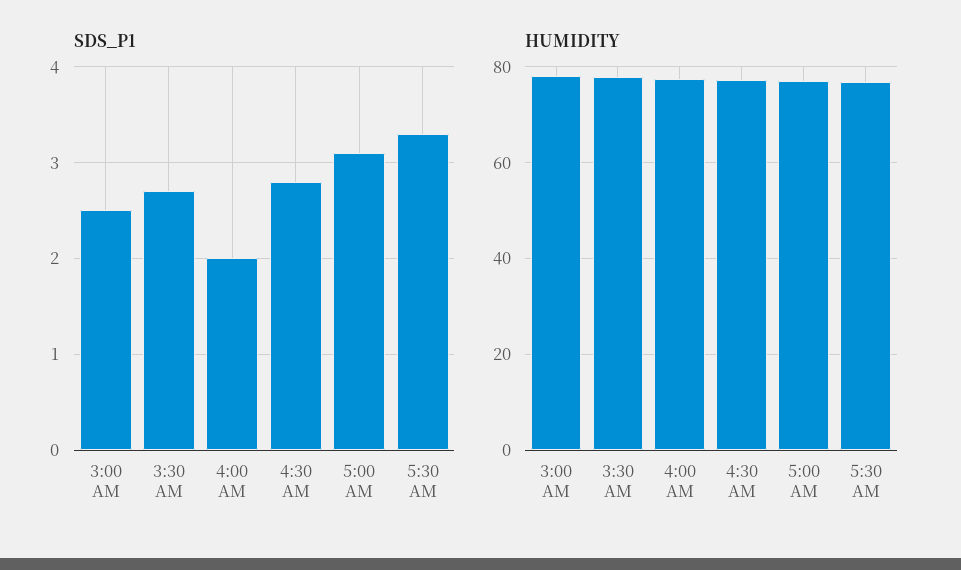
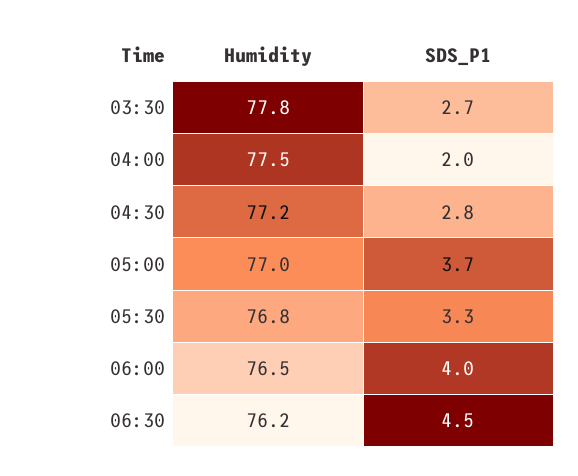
SDS_P1, 3:00 AM: 2.5 -> none
SDS_P1, 5:00 AM: 3.1 -> 3.7
HUMIDITY, 3:00 AM: 78 -> none
HUMIDITY, 06:00: none -> 76.5
SDS_P1, 06:00: none -> 4
HUMIDITY, 06:30: none -> 76.2
SDS_P1, 06:30: none -> 4.5

